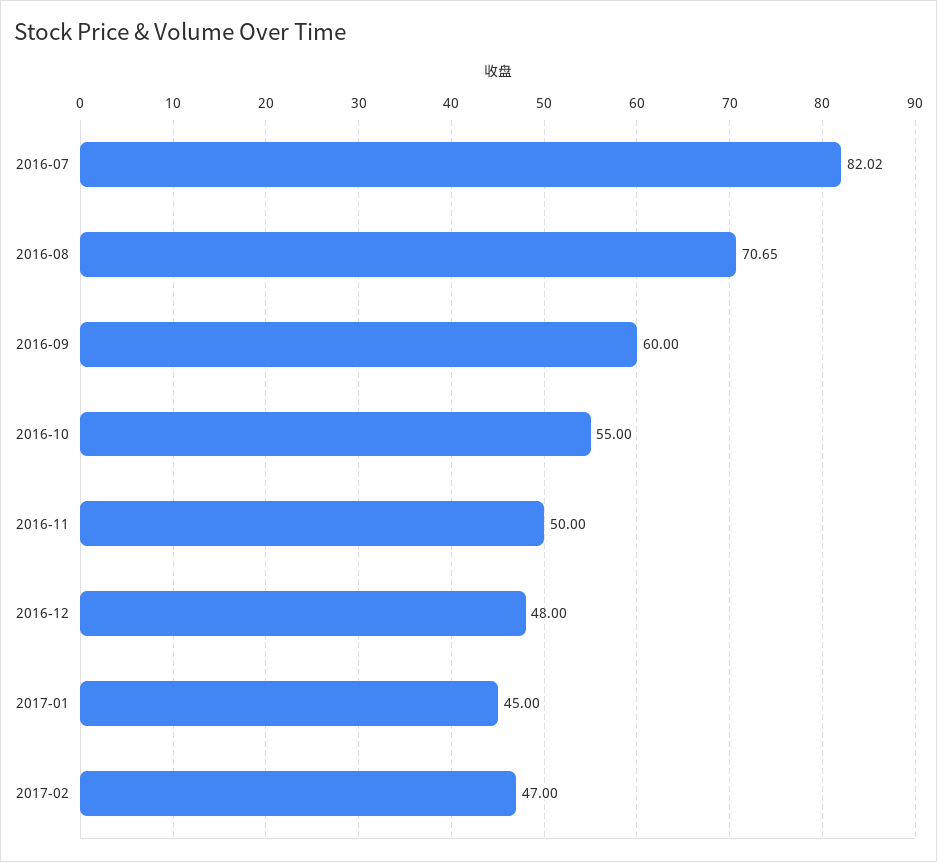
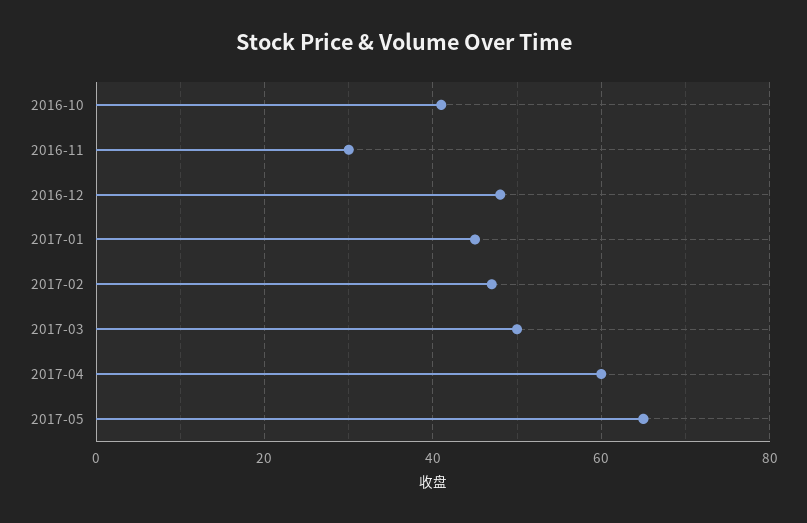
2016-07: 82.02 -> none
2016-08: 70.65 -> none
2016-09: 60 -> none
2016-10: 55 -> 40
2016-11: 50 -> 30
2017-03: none -> 50
2017-04: none -> 60
2017-05: none -> 65

